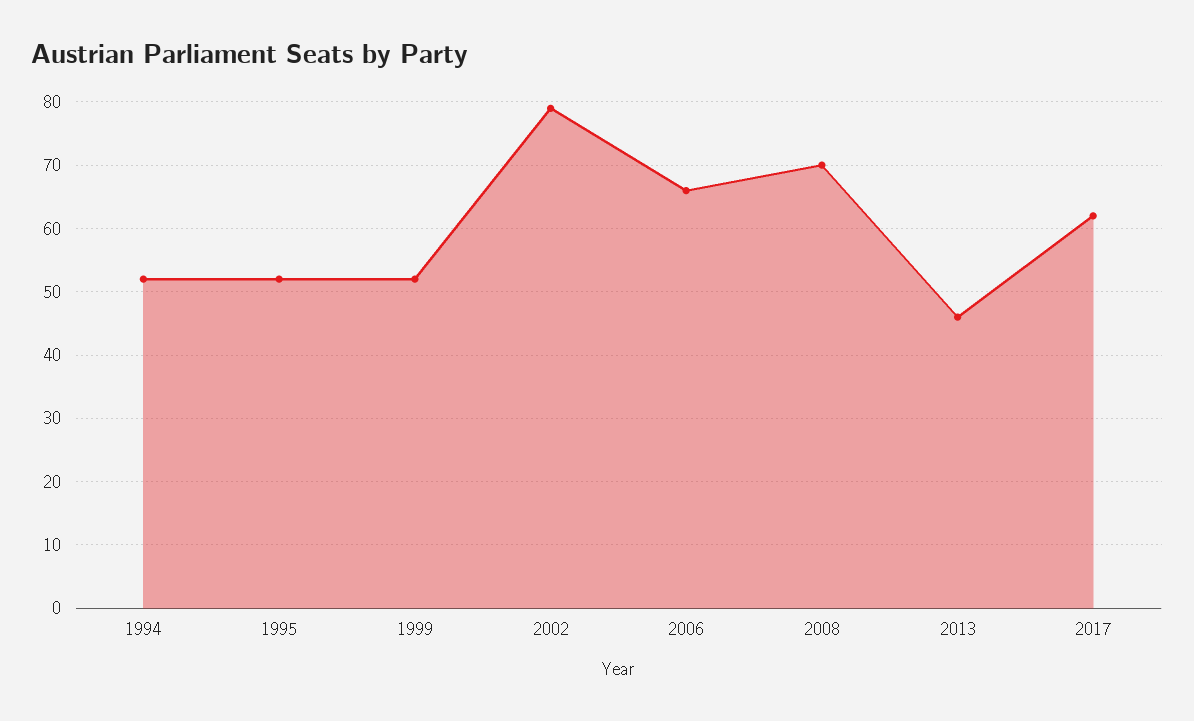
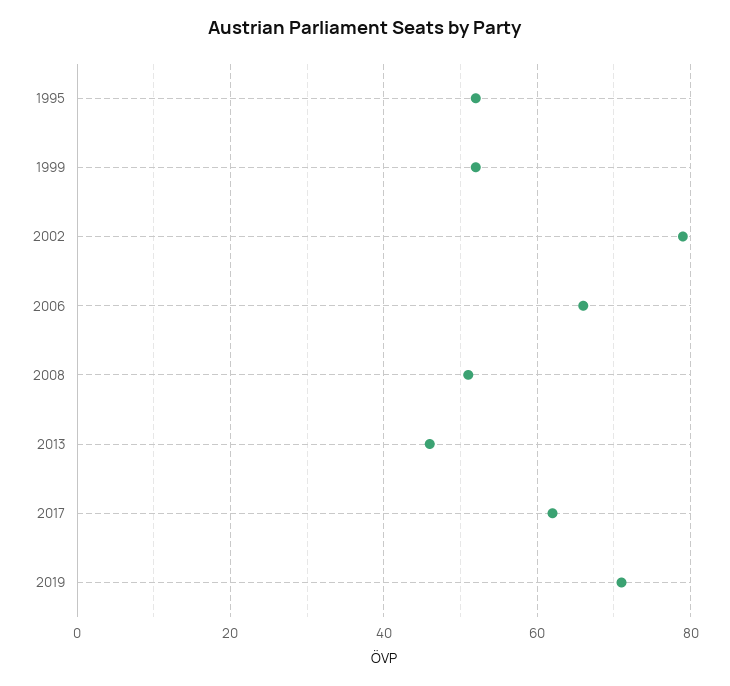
1994: 52 -> none
2008: 70 -> 50
2019: none -> 70

